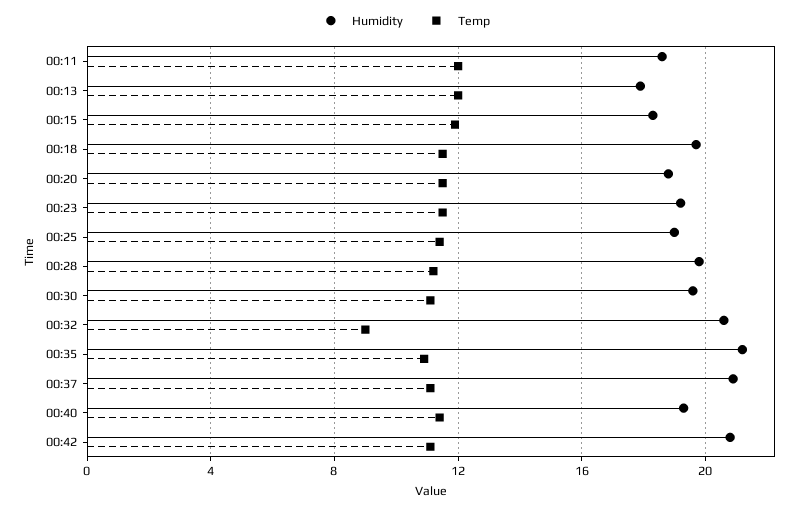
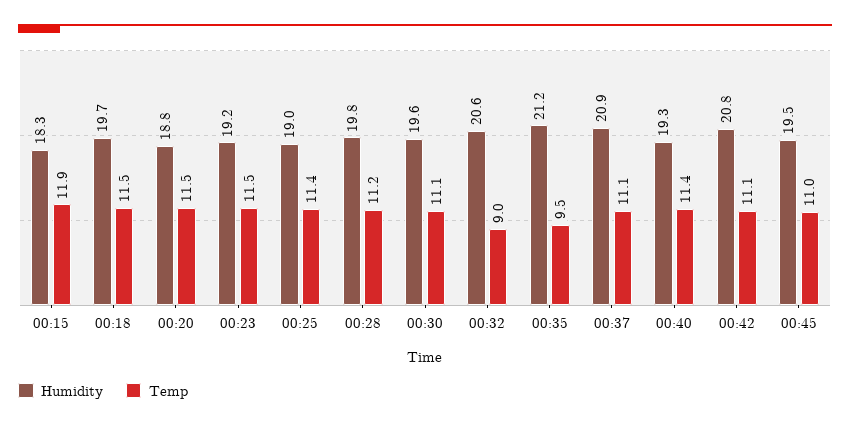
Humidity, 00:11: 18.5 -> none
Temp, 00:11: 12 -> none
Humidity, 00:13: 18 -> none
Temp, 00:13: 12 -> none
Temp, 00:35: 11 -> 9.5
Humidity, 00:45: none -> 19.5
Temp, 00:45: none -> 11

